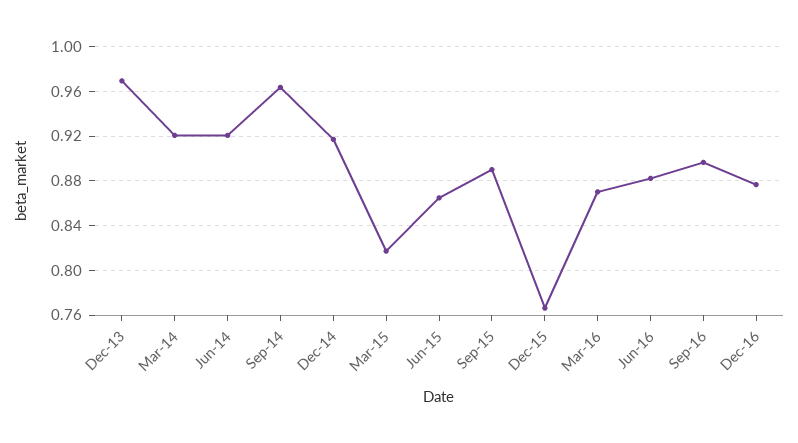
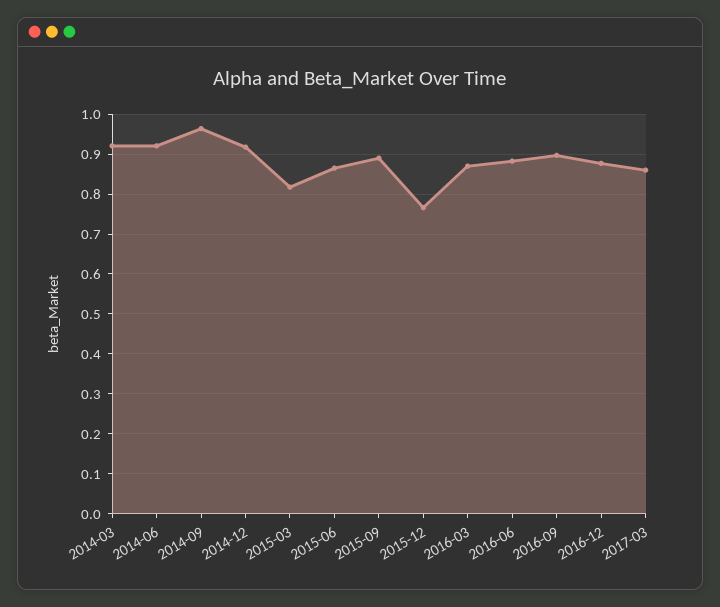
Dec-13: 0.97 -> none
2017-03: none -> 0.86

